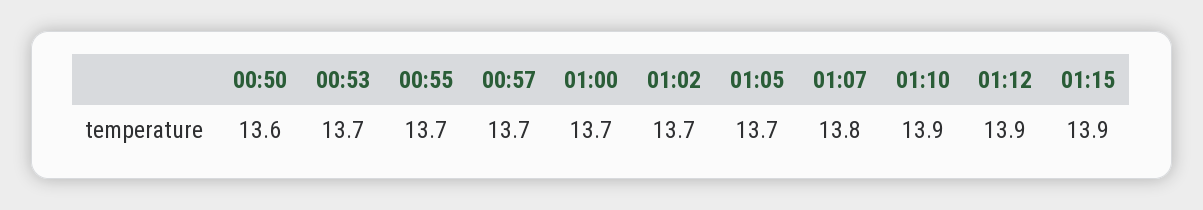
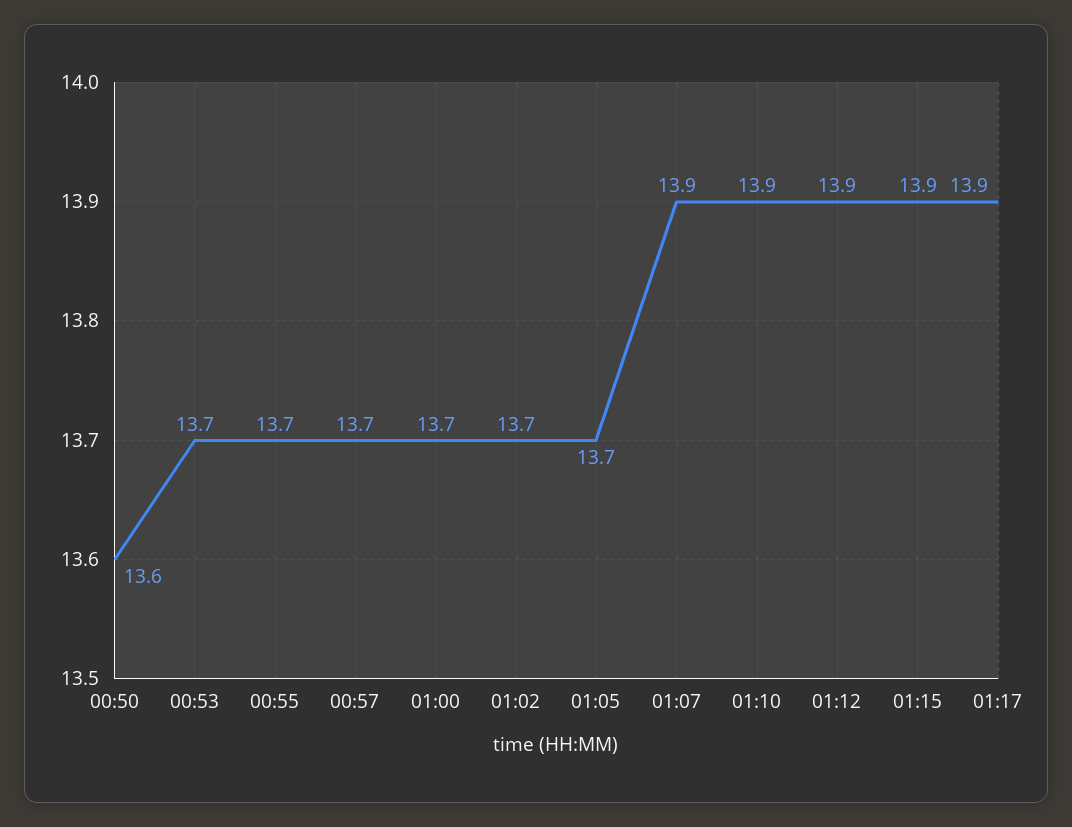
01:07: 13.8 -> 13.9
01:17: none -> 13.9

